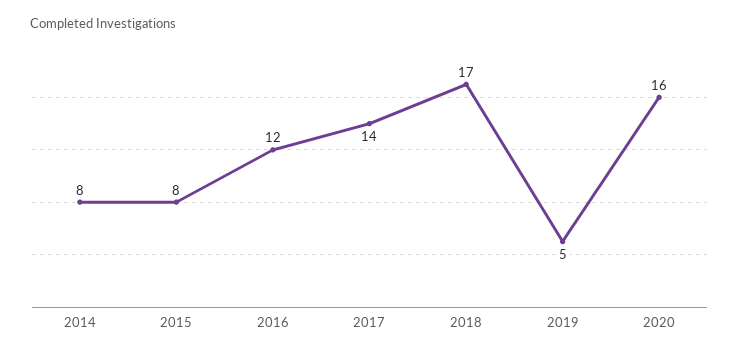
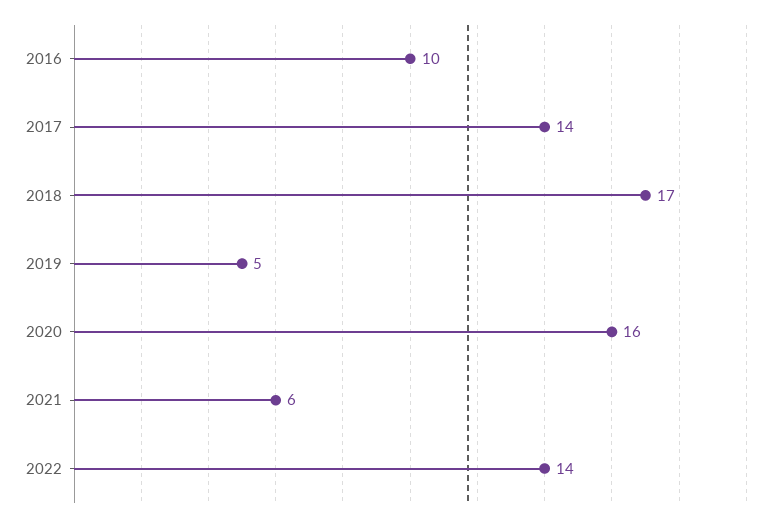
2014: 8 -> none
2015: 8 -> none
2016: 12 -> 10
2021: none -> 6
2022: none -> 14

